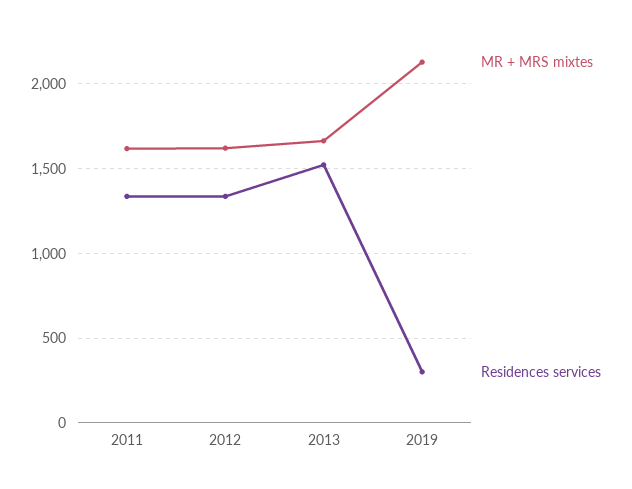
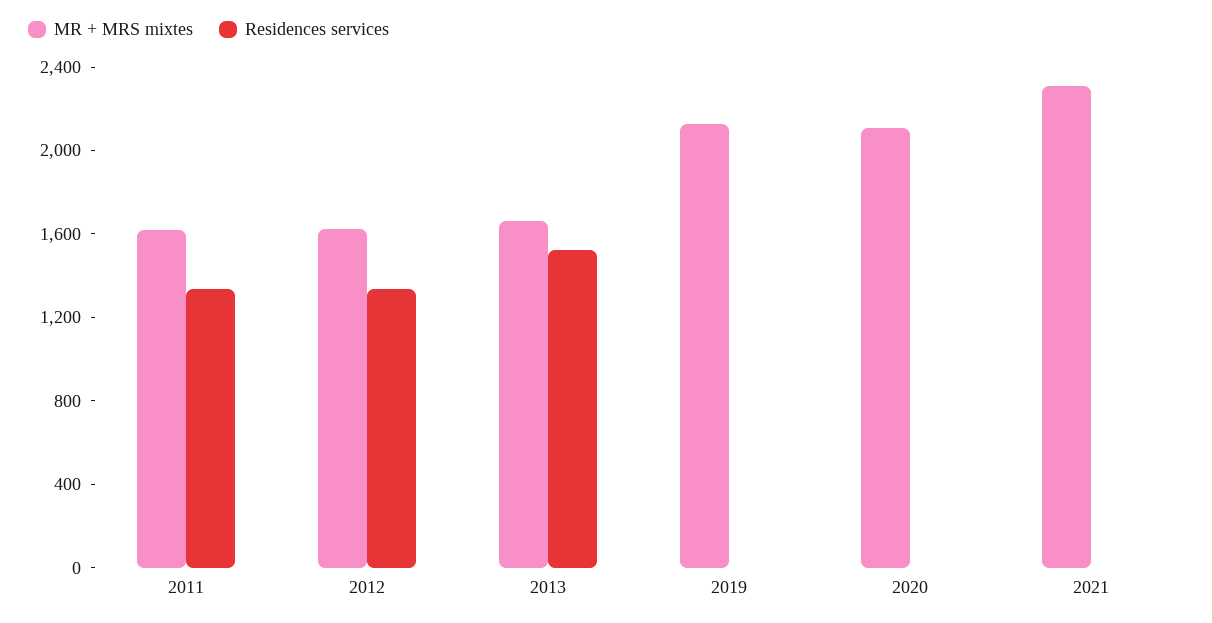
Residences services, 2019: 300 -> 0
MR + MRS mixtes, 2020: none -> 2100
Residences services, 2020: none -> 0
MR + MRS mixtes, 2021: none -> 2300
Residences services, 2021: none -> 0

